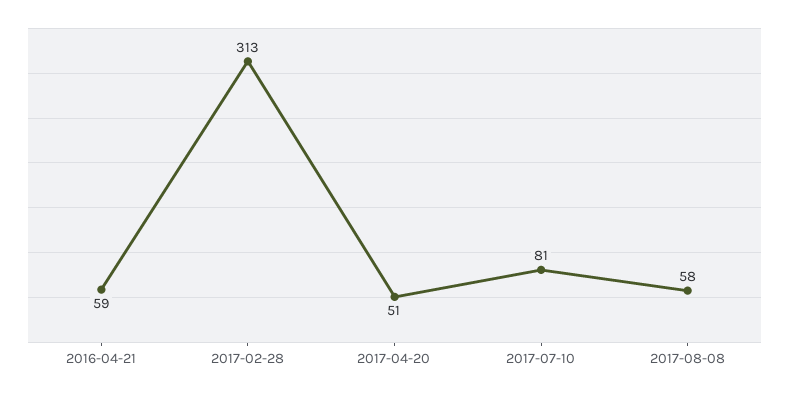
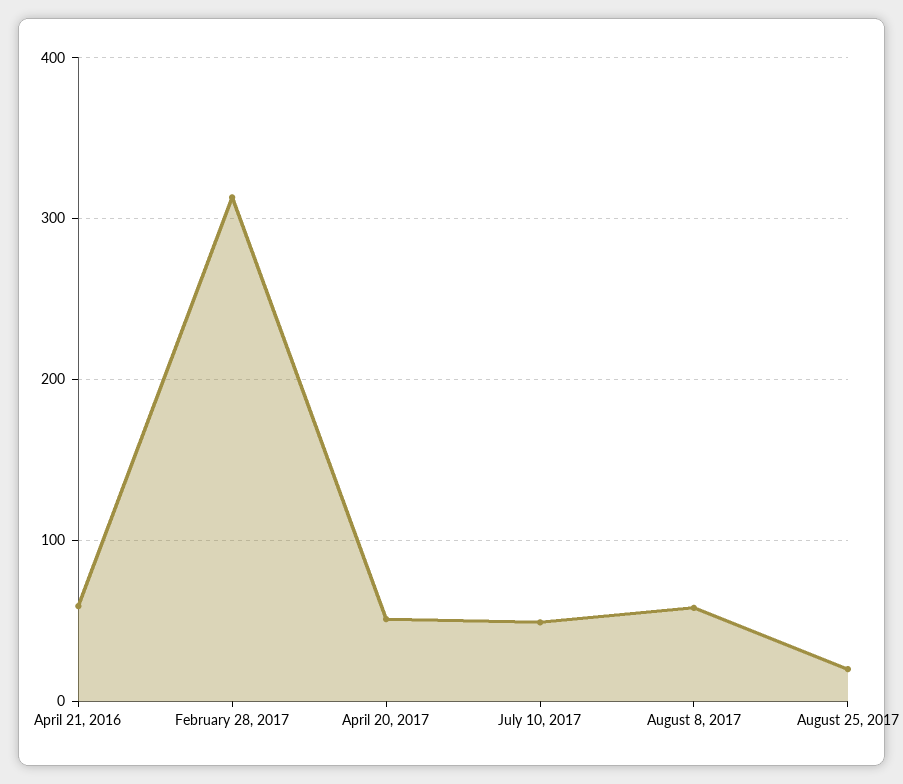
2017-07-10: 81 -> 50
August 25, 2017: none -> 20

